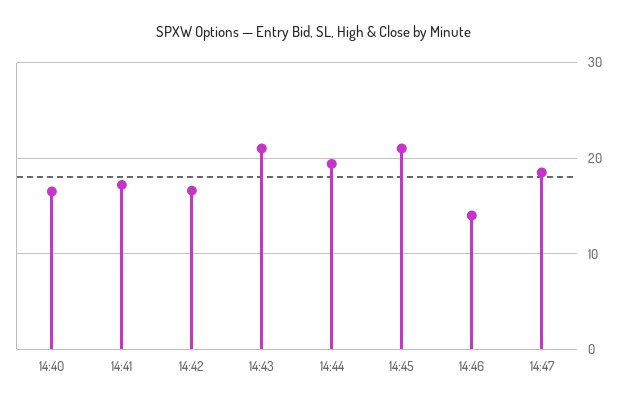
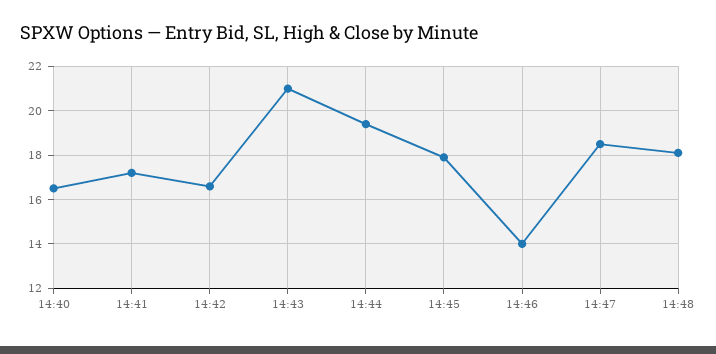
14:45: 21 -> 18
14:48: none -> 18

